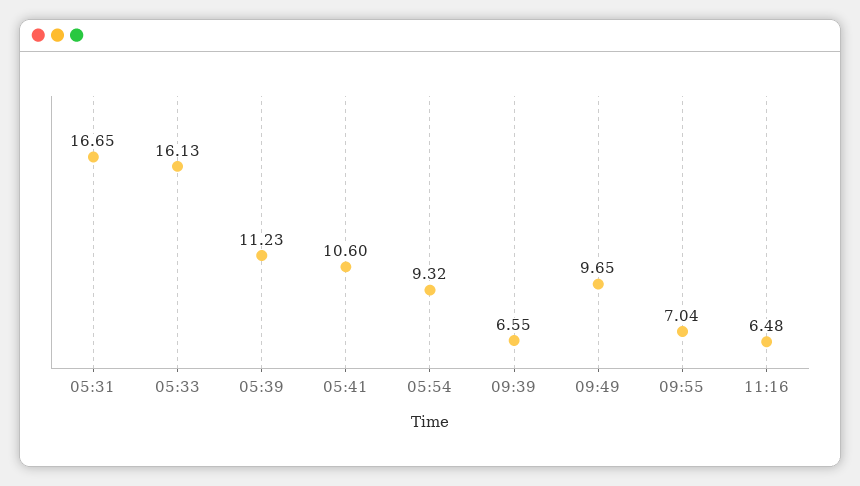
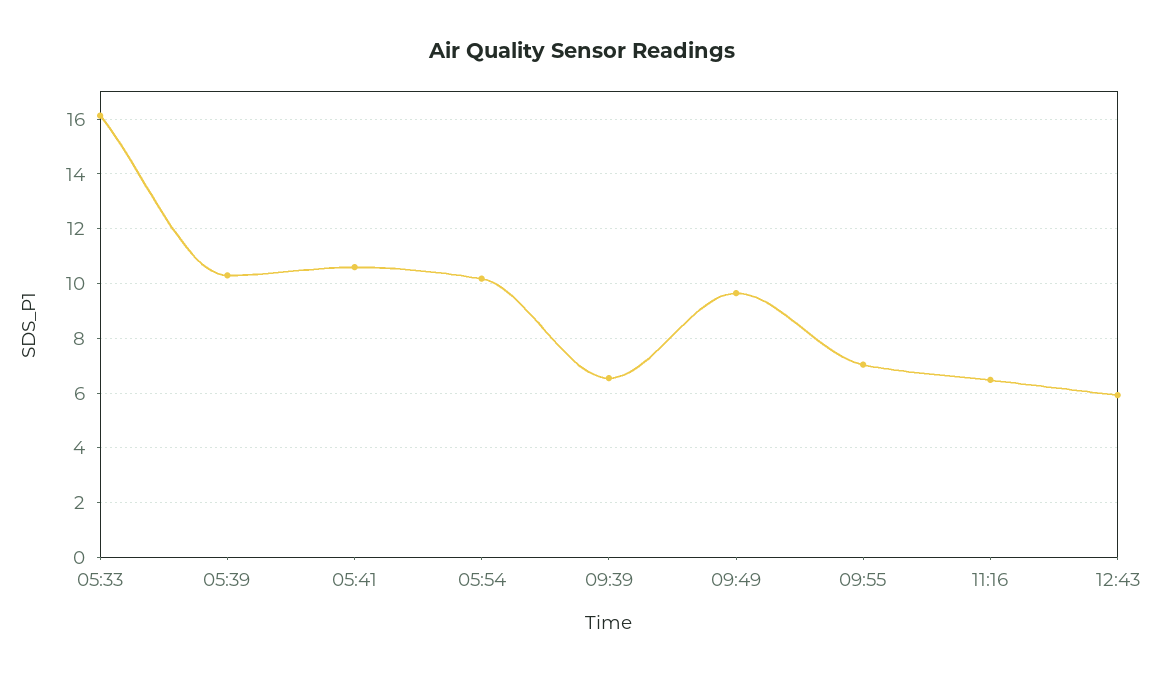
05:31: 16.65 -> none
05:39: 11.23 -> 10.25
05:54: 9.32 -> 10.25
12:43: none -> 6

